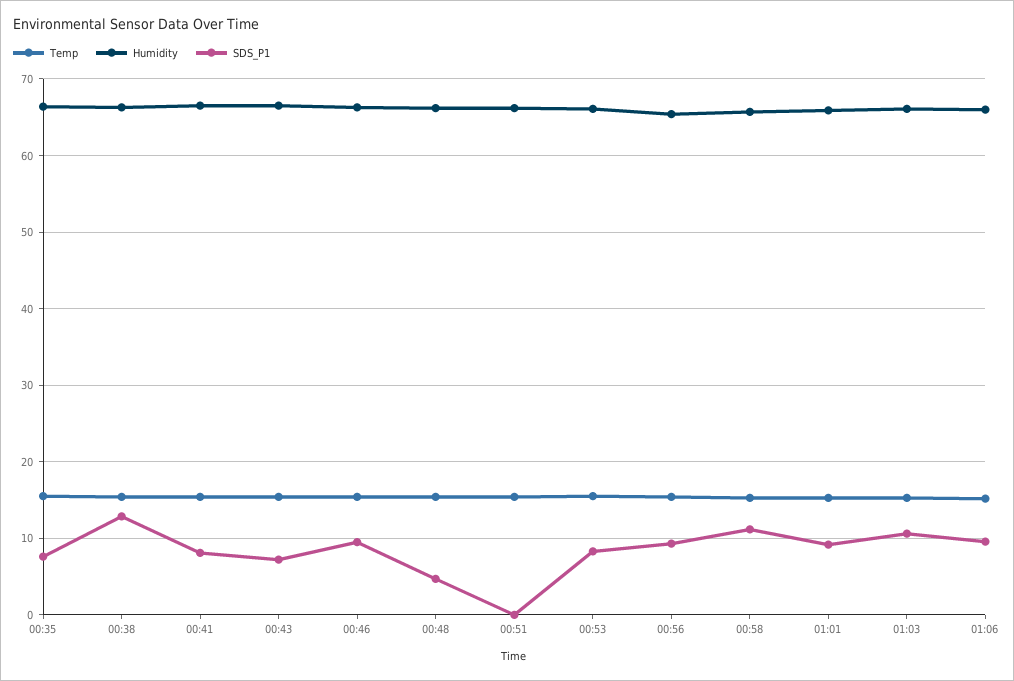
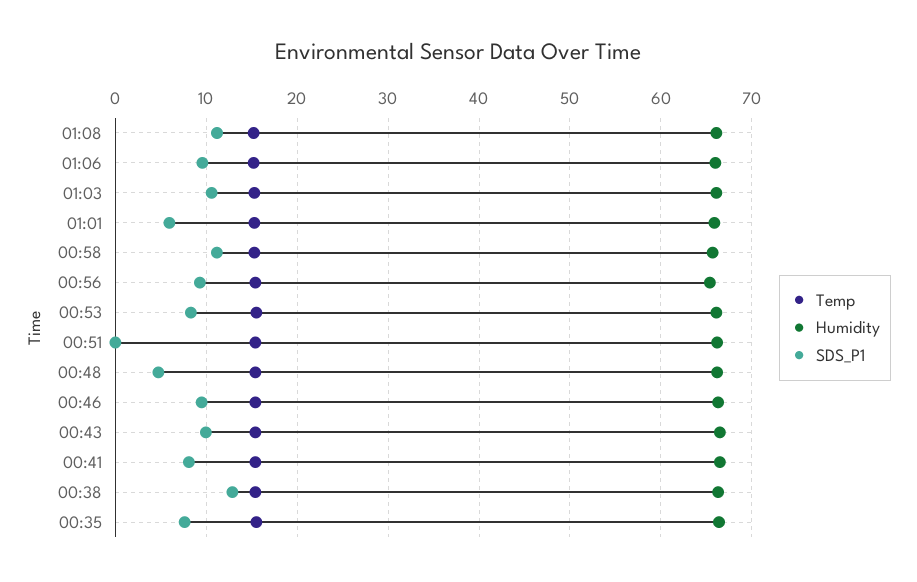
SDS_P1, 00:43: 7 -> 10
SDS_P1, 01:01: 9 -> 6
Temp, 01:08: none -> 15
Humidity, 01:08: none -> 66
SDS_P1, 01:08: none -> 11

